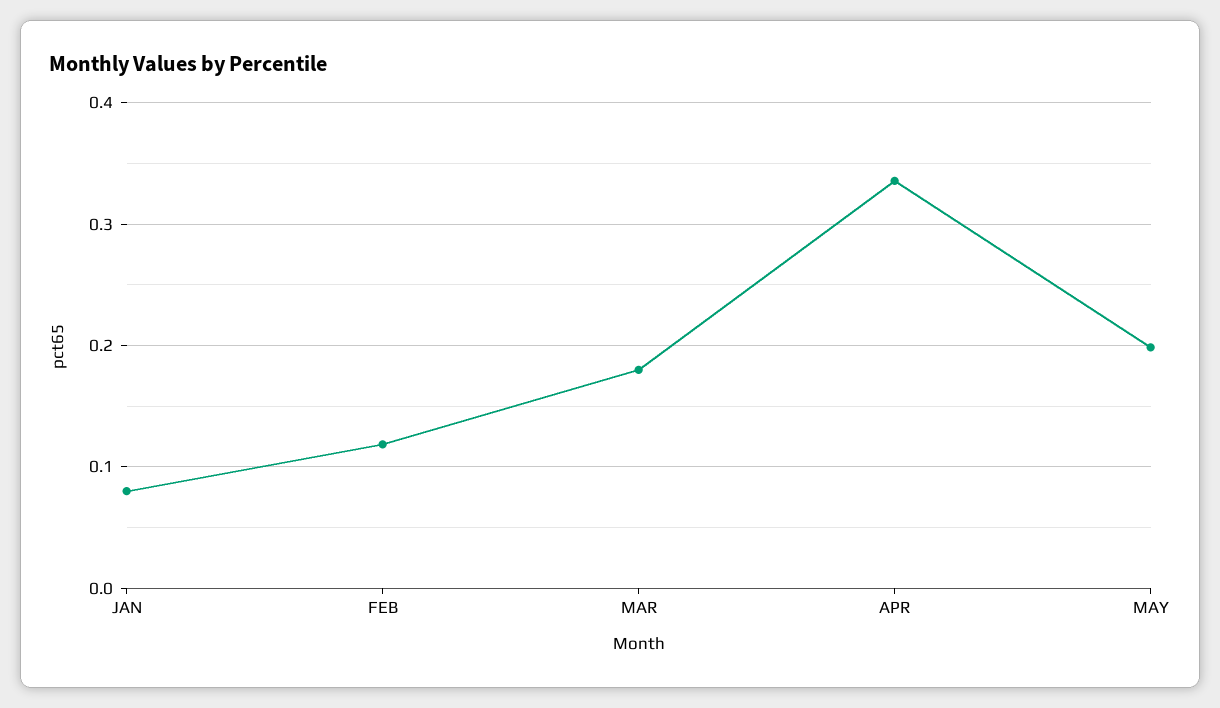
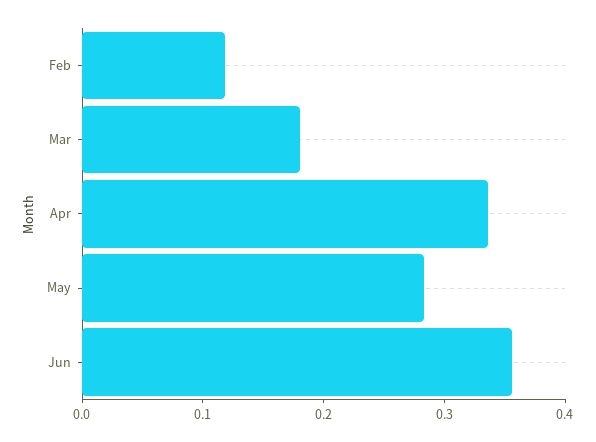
JAN: 0.08 -> none
MAY: 0.2 -> 0.28
Jun: none -> 0.36

